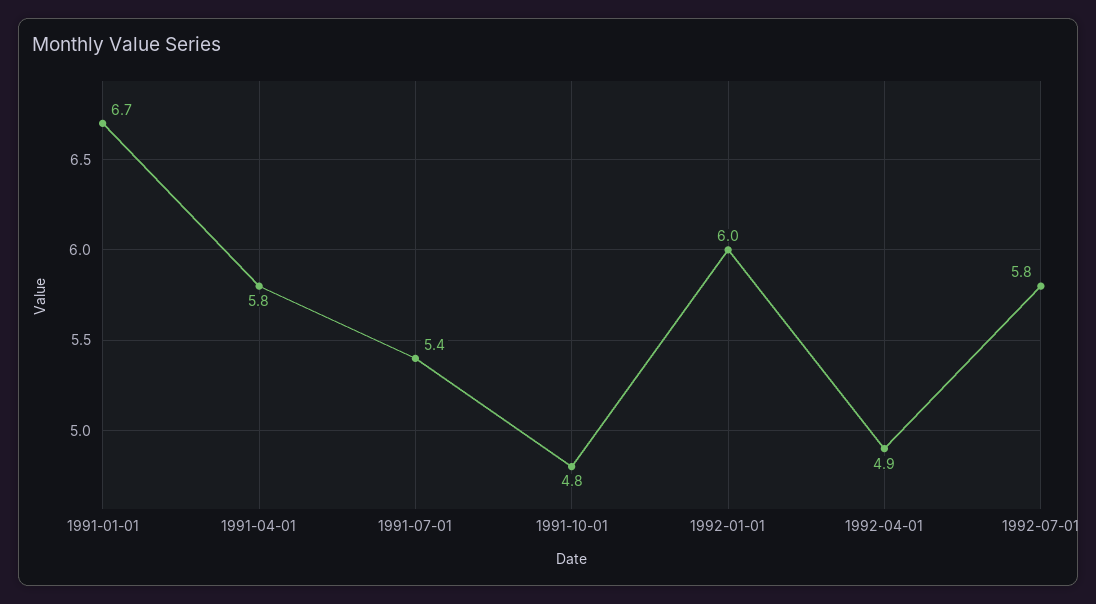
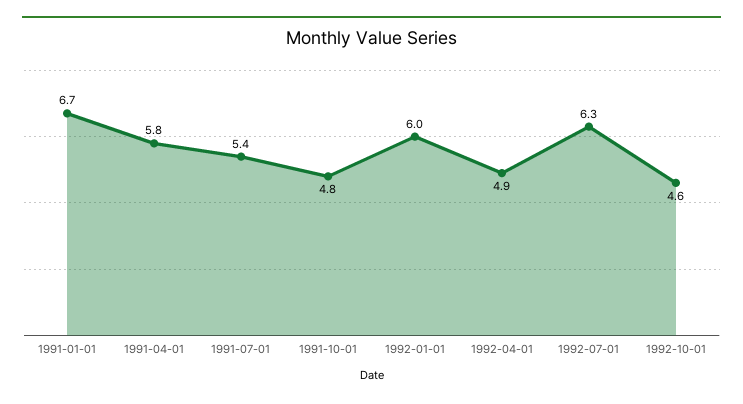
1992-07-01: 5.8 -> 6.3
1992-10-01: none -> 4.6

